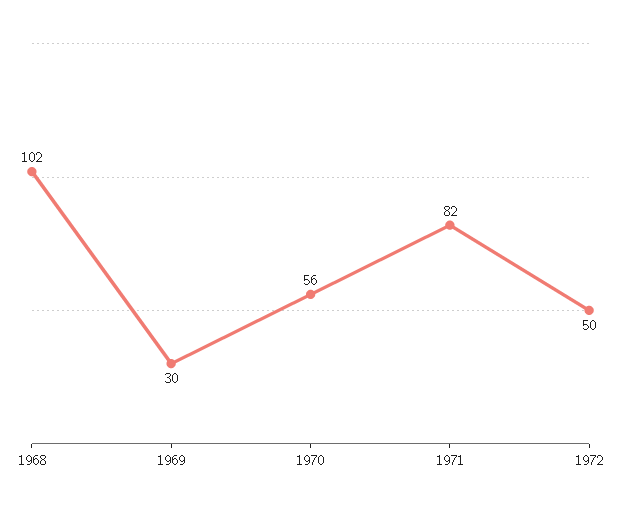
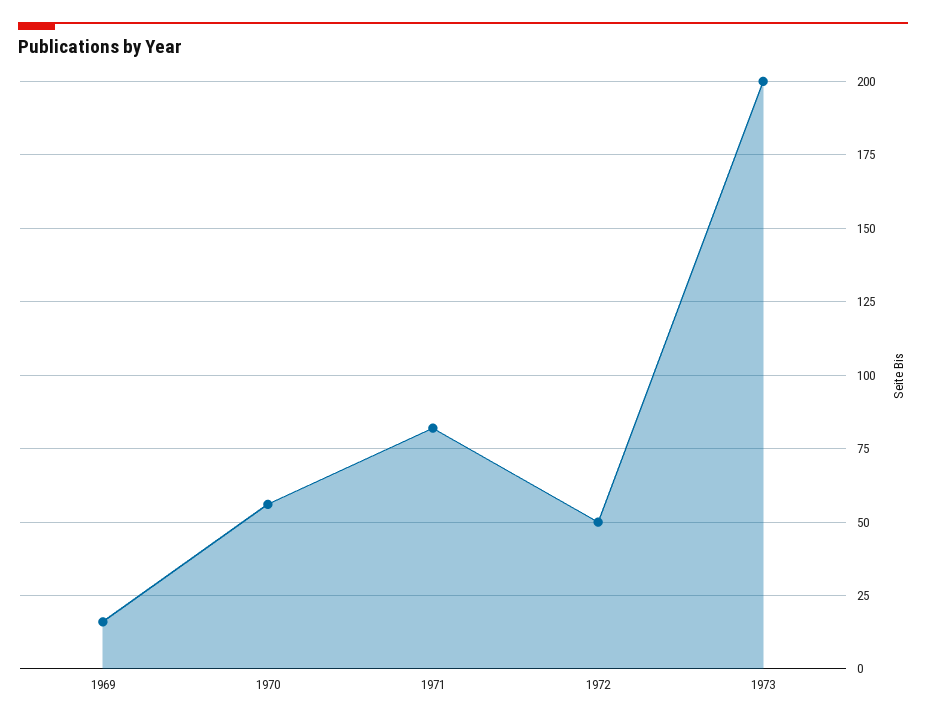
1968: 102 -> none
1969: 30 -> 15
1973: none -> 200

